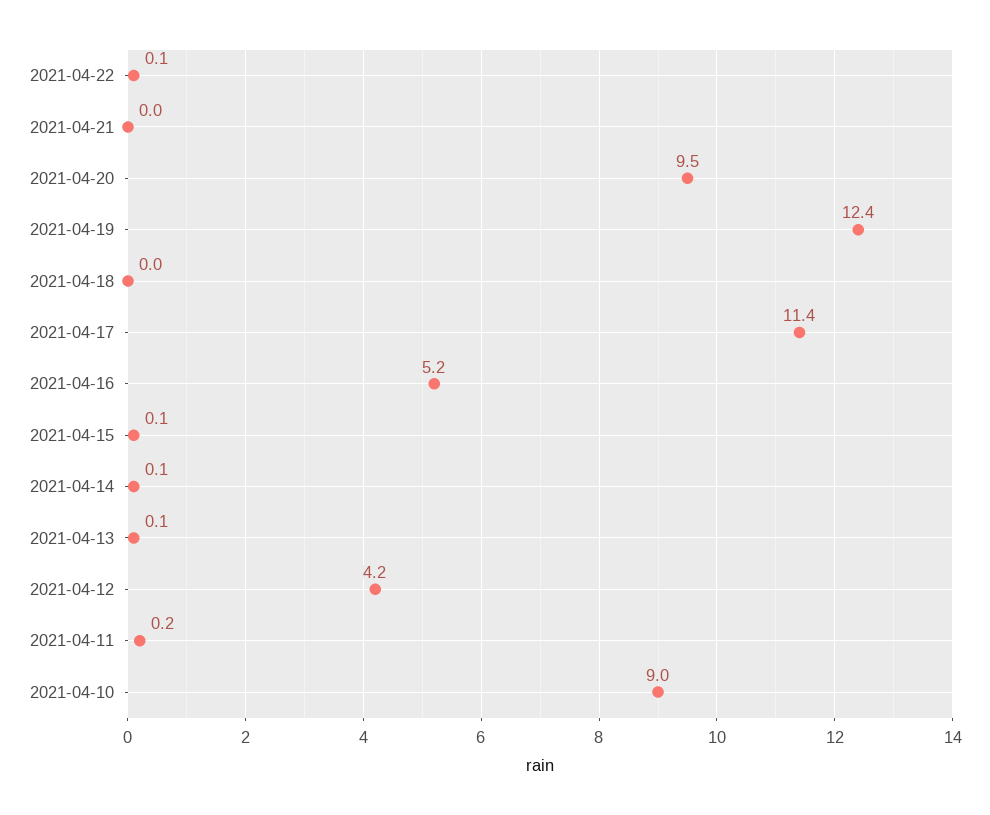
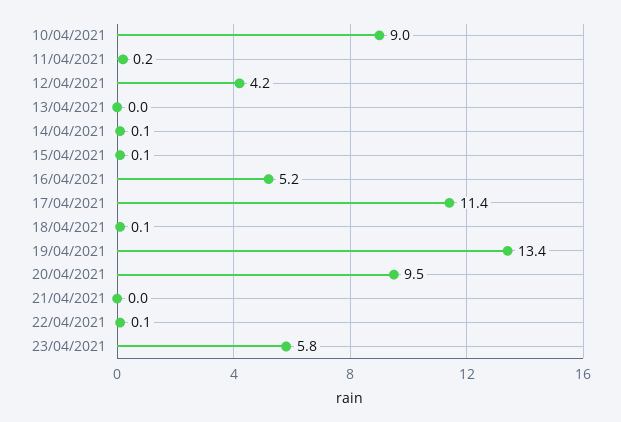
2021-04-19: 12.4 -> 13.4
2021-04-18: 0 -> 0.1
2021-04-13: 0.1 -> 0
23/04/2021: none -> 5.8

